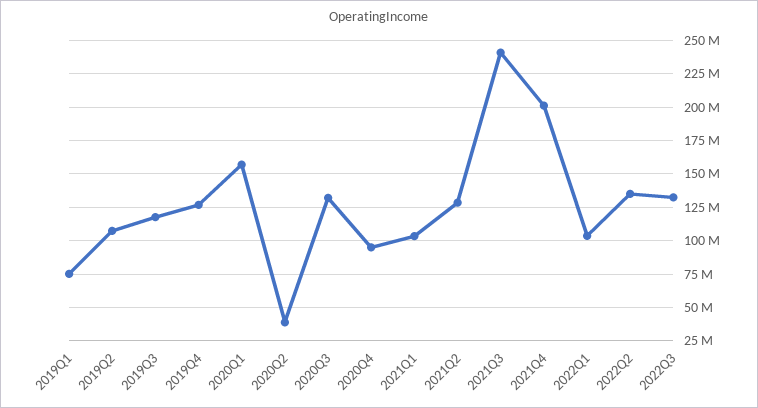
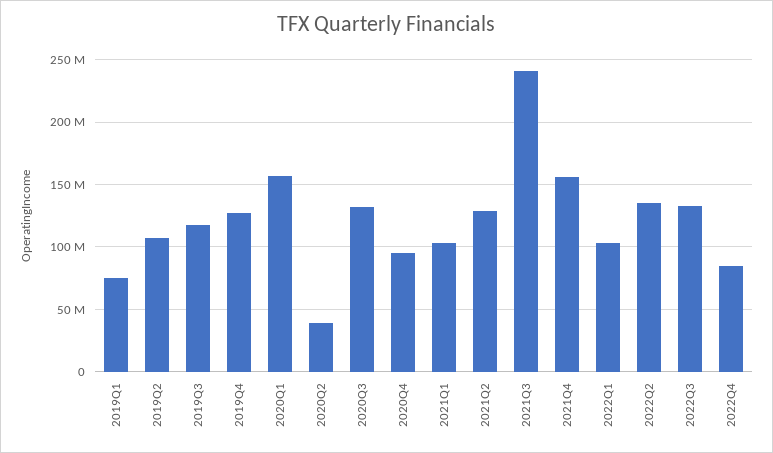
2021Q4: 200000000 -> 155000000
2022Q4: none -> 85000000

